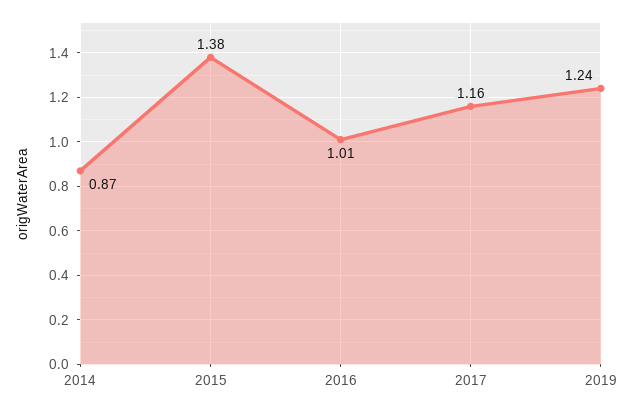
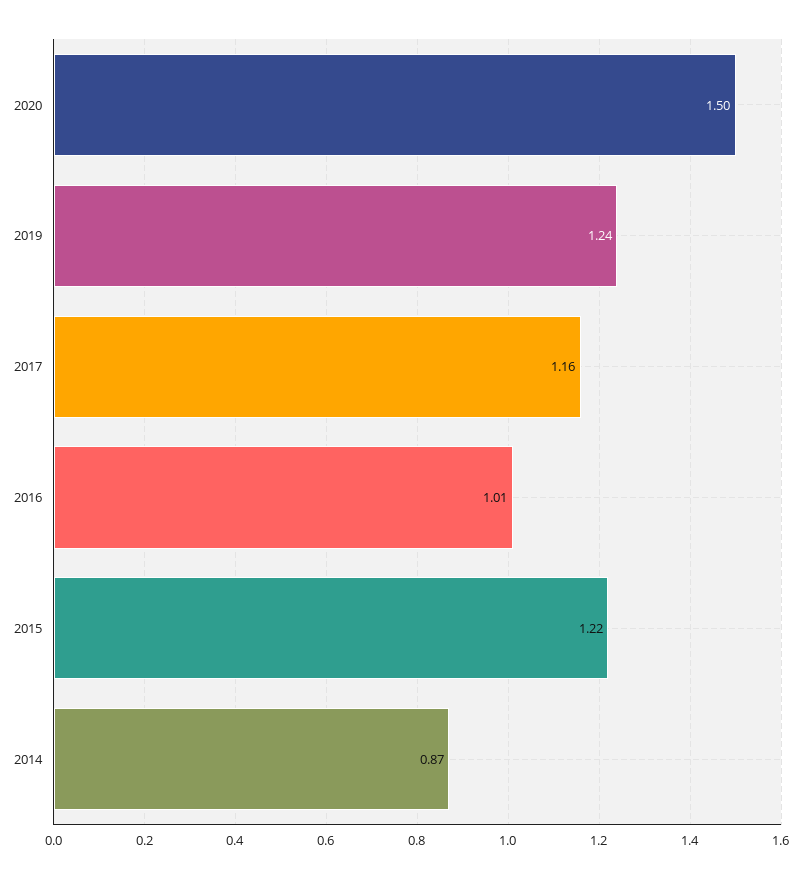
2015: 1.38 -> 1.22
2020: none -> 1.5

